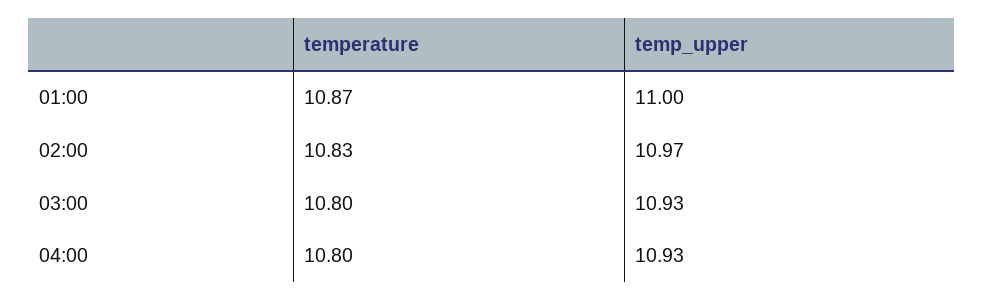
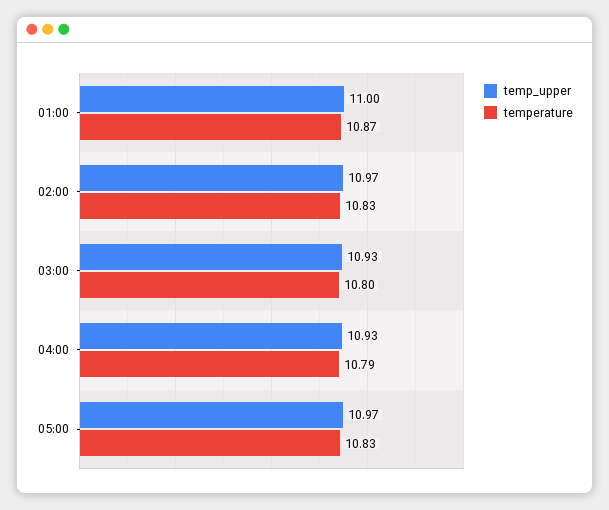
temperature, 04:00: 10.8 -> 10.79
temp_upper, 05:00: none -> 10.97
temperature, 05:00: none -> 10.83

